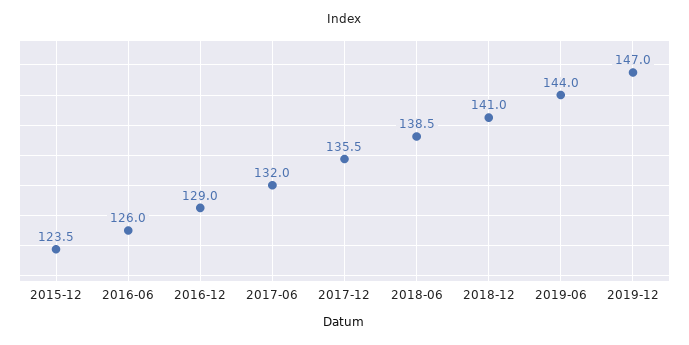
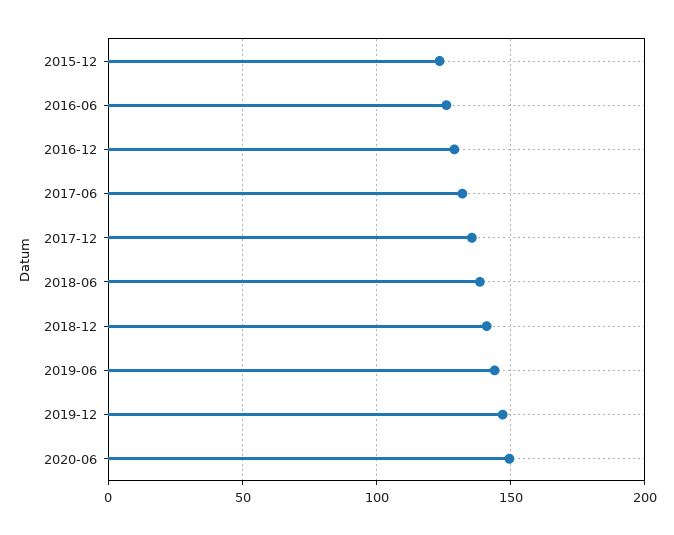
2020-06: none -> 150

